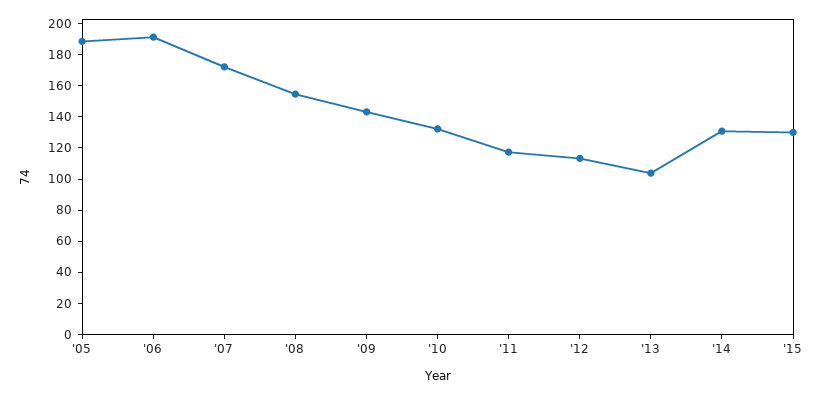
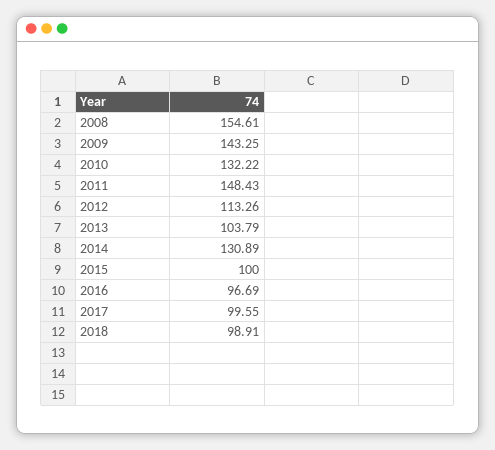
'05: 190 -> none
'06: 190 -> none
'07: 170 -> none
'11: 120 -> 148.43
'15: 130 -> 100
2016: none -> 96.69
2017: none -> 99.55
2018: none -> 98.91

